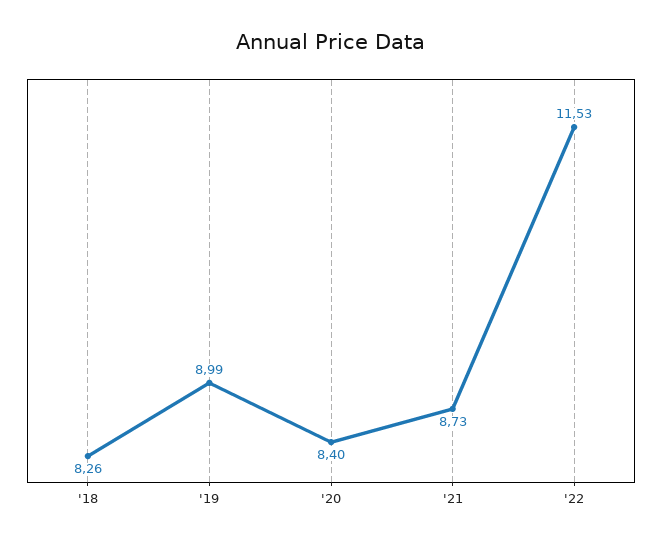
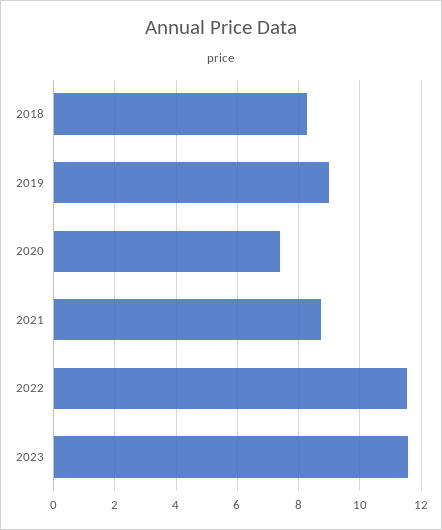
'20: 8.4 -> 7.4
2023: none -> 11.6

